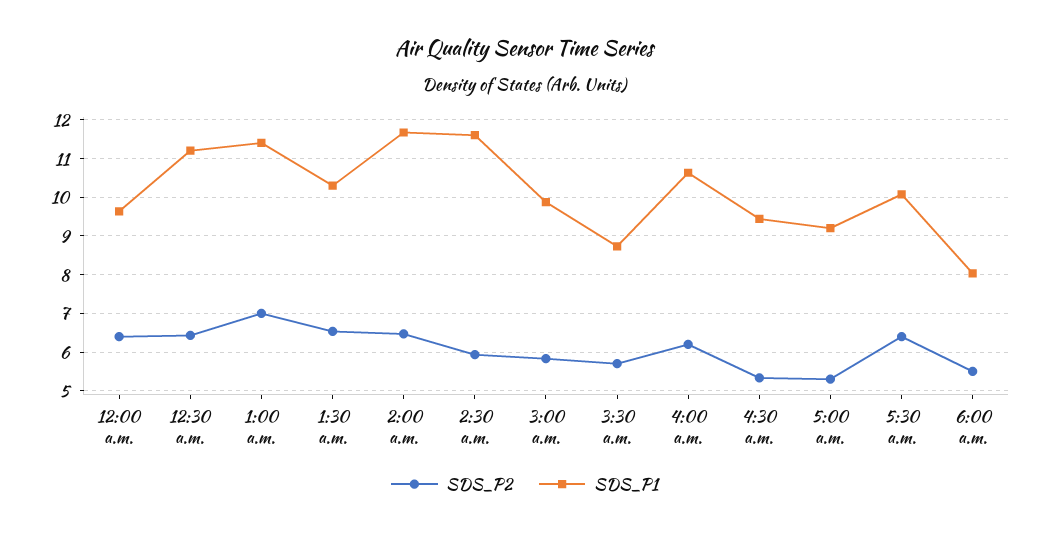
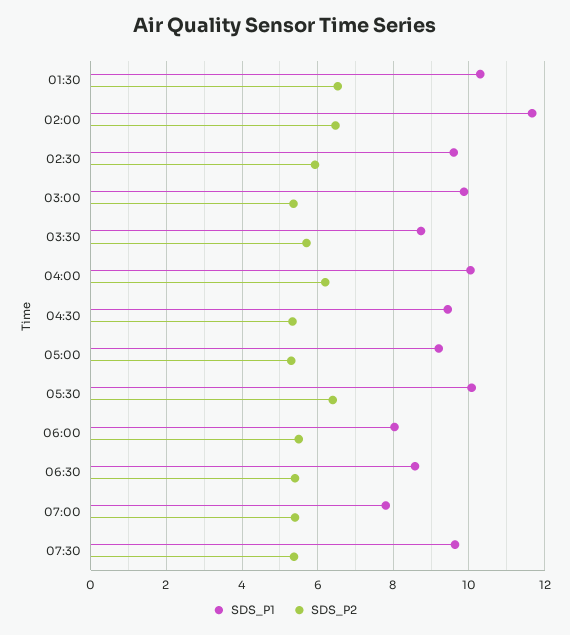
SDS_P2, 12:00 a.m.: 6.4 -> none
SDS_P1, 12:00 a.m.: 9.6 -> none
SDS_P2, 12:30 a.m.: 6.4 -> none
SDS_P1, 12:30 a.m.: 11.2 -> none
SDS_P2, 1:00 a.m.: 7 -> none
SDS_P1, 1:00 a.m.: 11.4 -> none
SDS_P1, 2:30 a.m.: 11.6 -> 9.6
SDS_P2, 3:00 a.m.: 5.8 -> 5.4
SDS_P1, 4:00 a.m.: 10.6 -> 10
SDS_P1, 06:30: none -> 8.6
SDS_P2, 06:30: none -> 5.4
SDS_P1, 07:00: none -> 7.8
SDS_P2, 07:00: none -> 5.4
SDS_P1, 07:30: none -> 9.6
SDS_P2, 07:30: none -> 5.4

